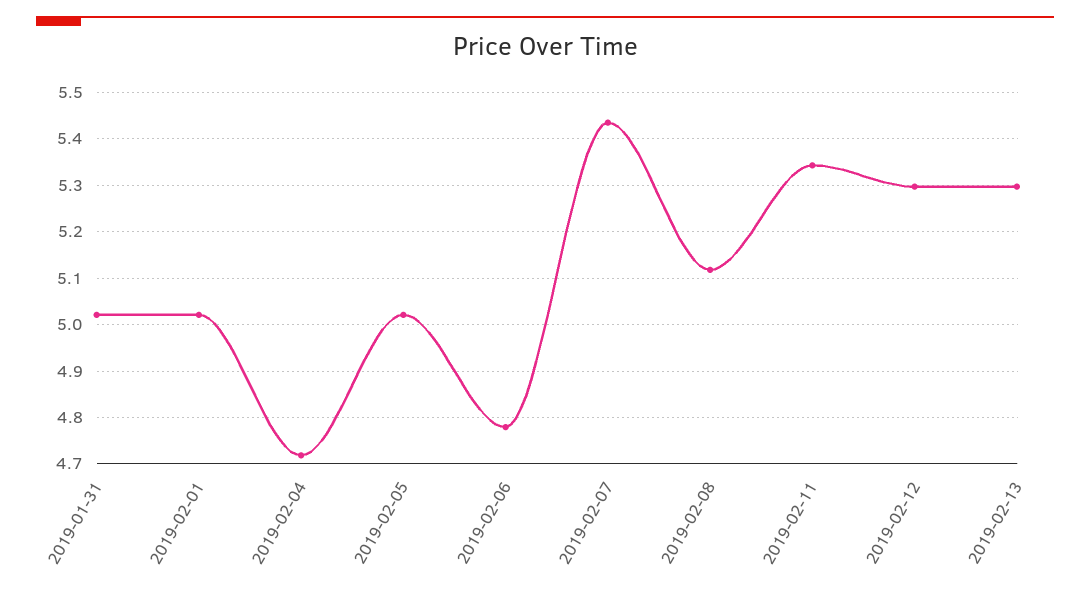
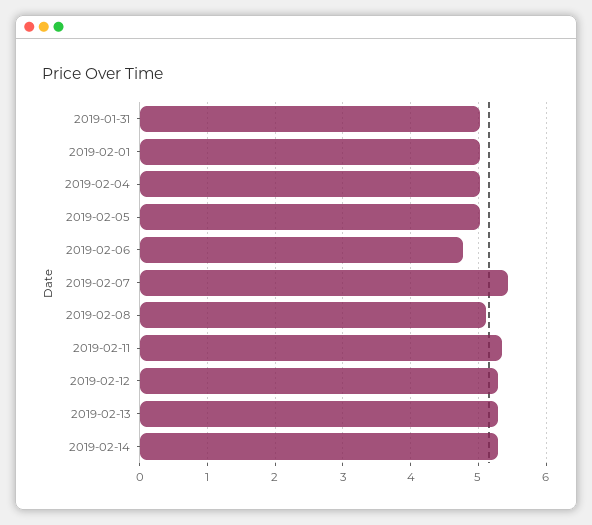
2019-02-04: 4.72 -> 5
2019-02-14: none -> 5.3

